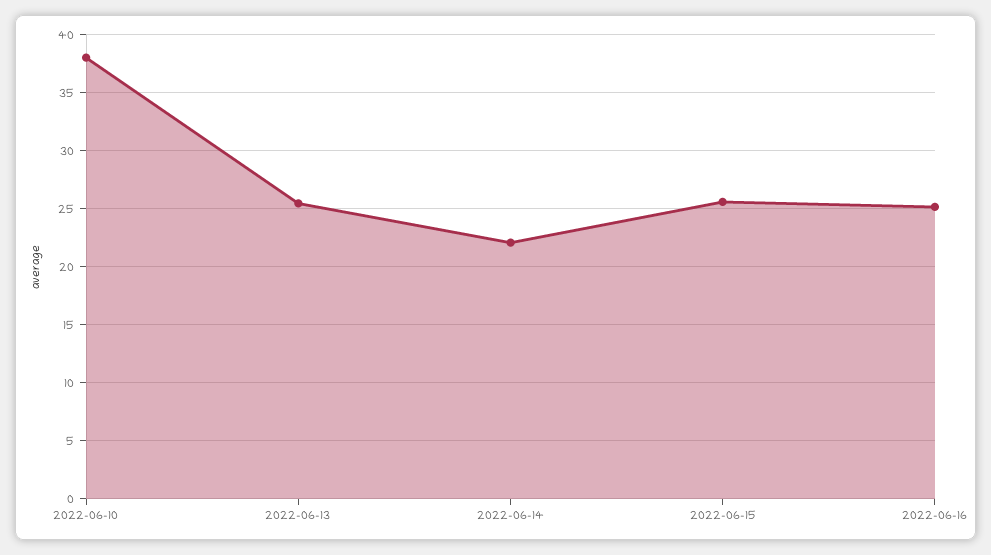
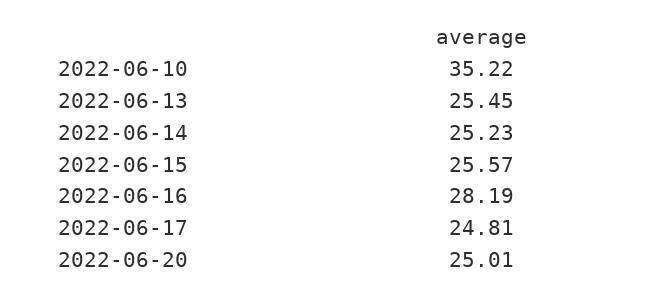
2022-06-10: 38 -> 35.22
2022-06-14: 22 -> 25.23
2022-06-16: 25 -> 28.19
2022-06-17: none -> 24.81
2022-06-20: none -> 25.01

